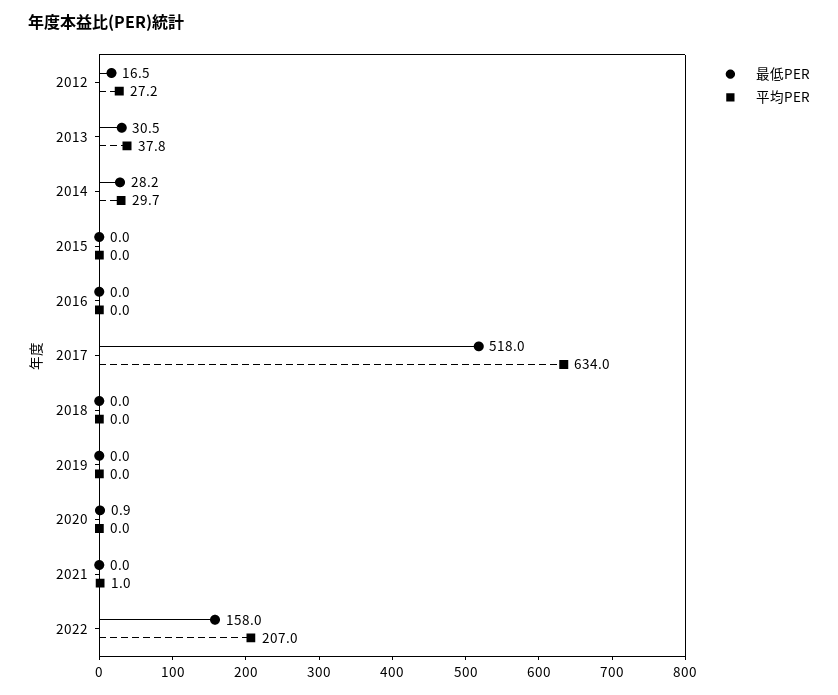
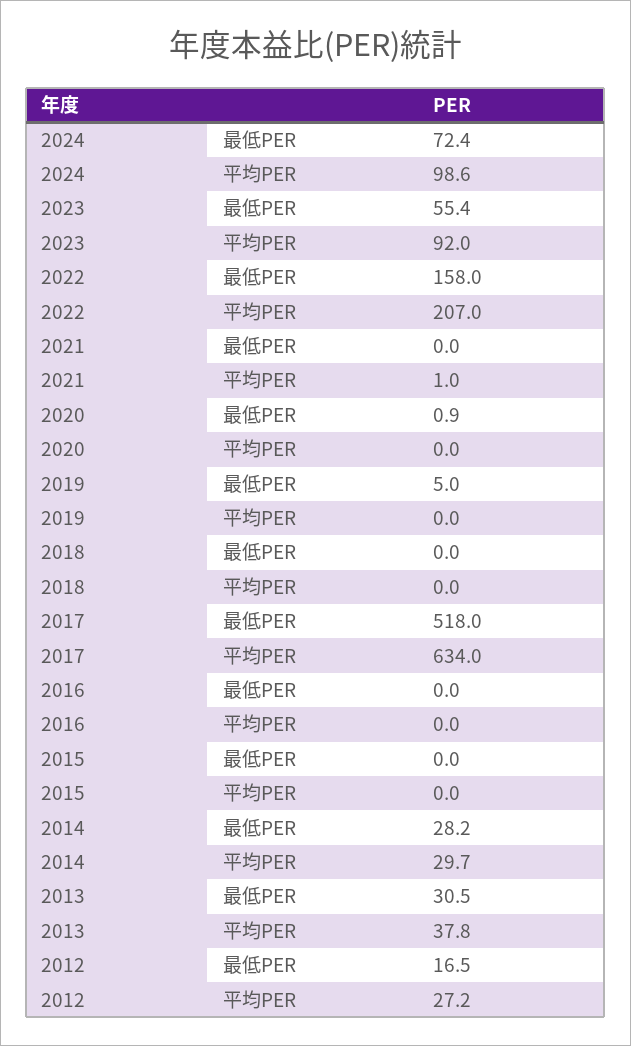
最低PER, 2019: 0 -> 5
最低PER, 2024: none -> 72.4
平均PER, 2024: none -> 98.6
最低PER, 2023: none -> 55.4
平均PER, 2023: none -> 92

